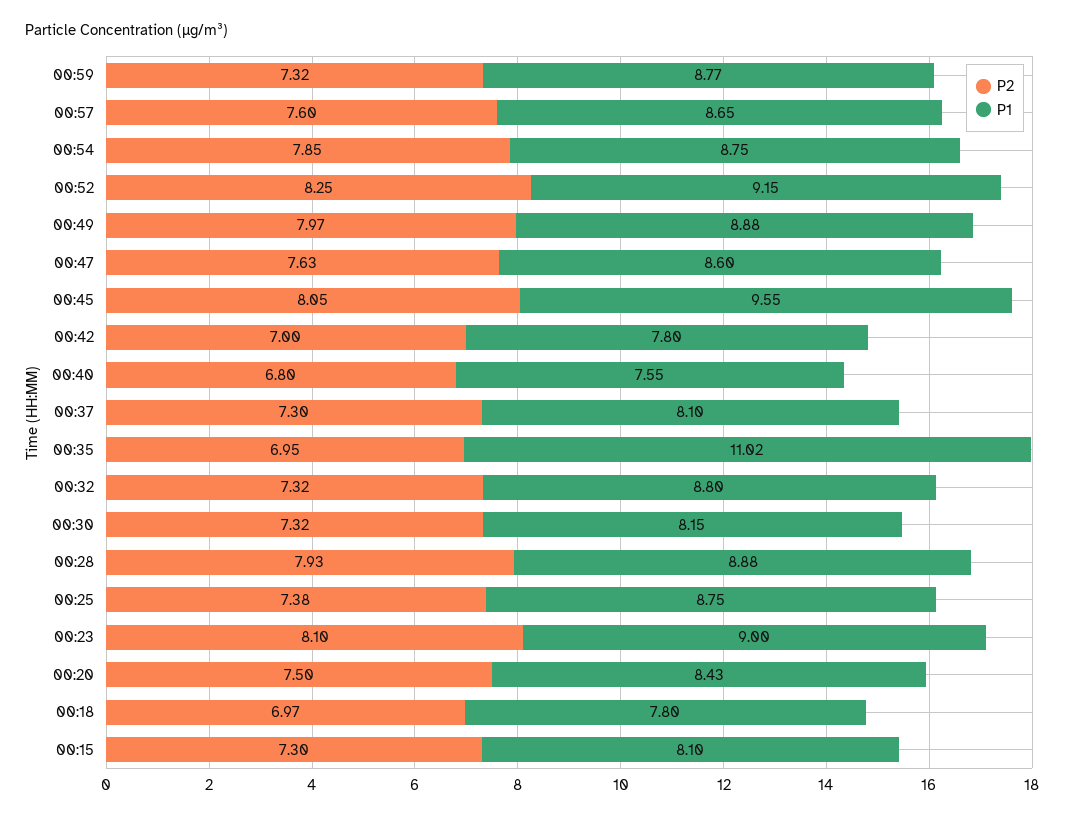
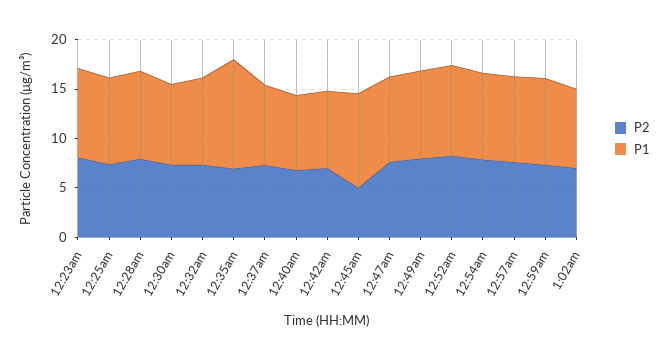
P2, 00:45: 8.05 -> 5
P2, 00:20: 7.5 -> none
P1, 00:20: 8.43 -> none
P2, 00:18: 6.97 -> none
P1, 00:18: 7.8 -> none
P2, 00:15: 7.3 -> none
P1, 00:15: 8.1 -> none
P2, 1:02am: none -> 7
P1, 1:02am: none -> 8

